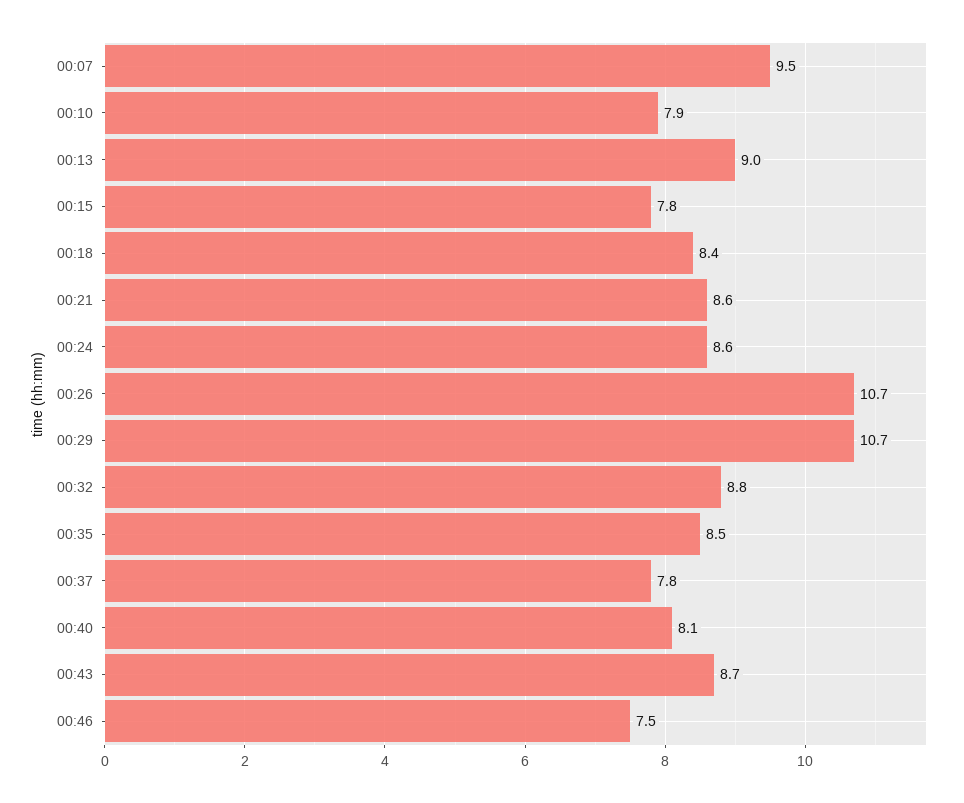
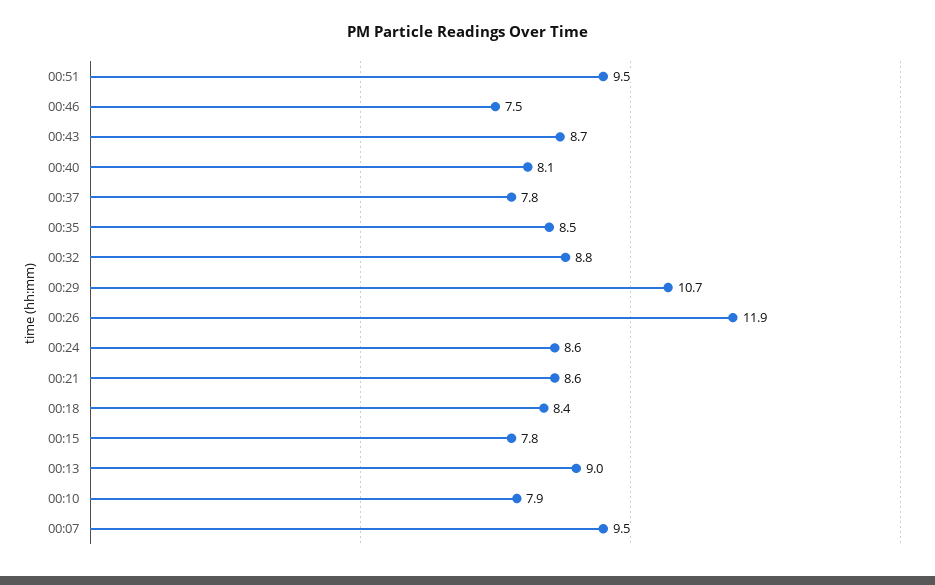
00:26: 10.7 -> 11.9
00:51: none -> 9.5

